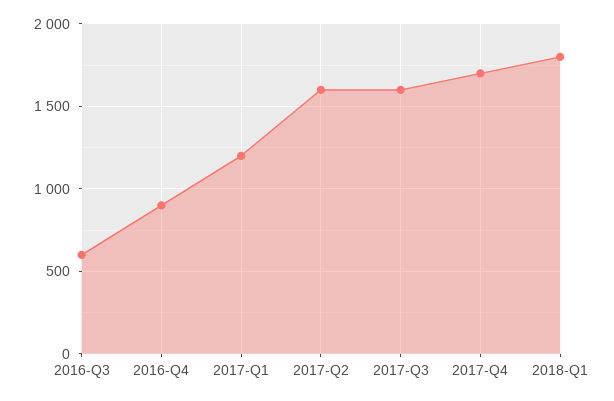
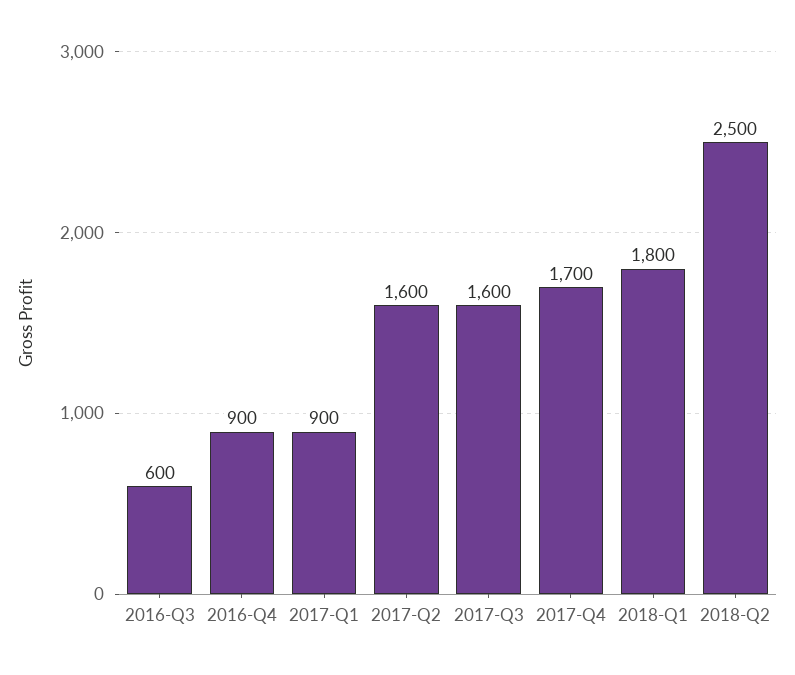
2017-Q1: 1200 -> 900
2018-Q2: none -> 2500

